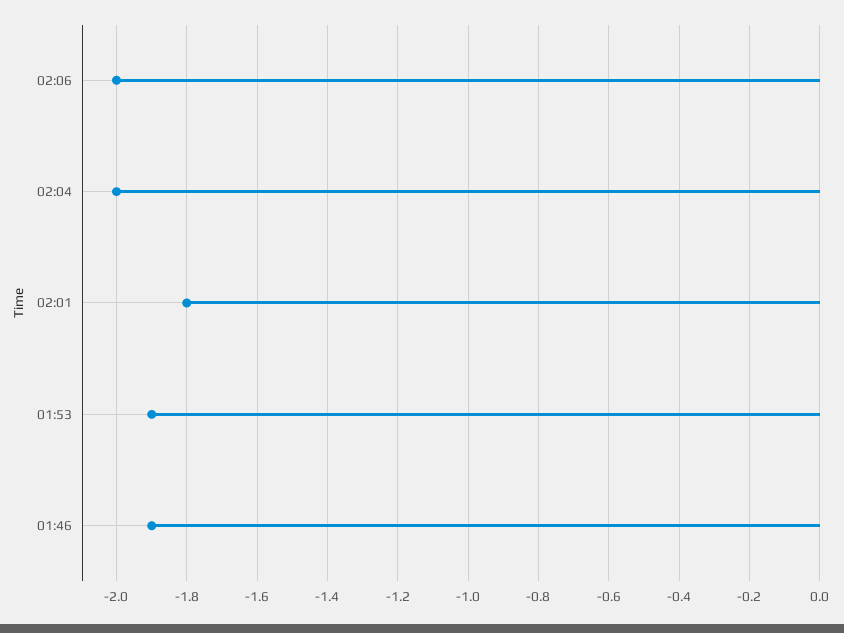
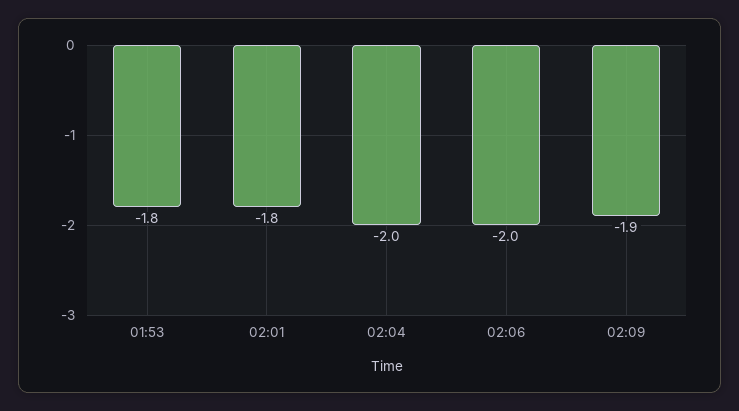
01:53: -1.9 -> -1.8
01:46: -1.9 -> none
02:09: none -> -1.9

